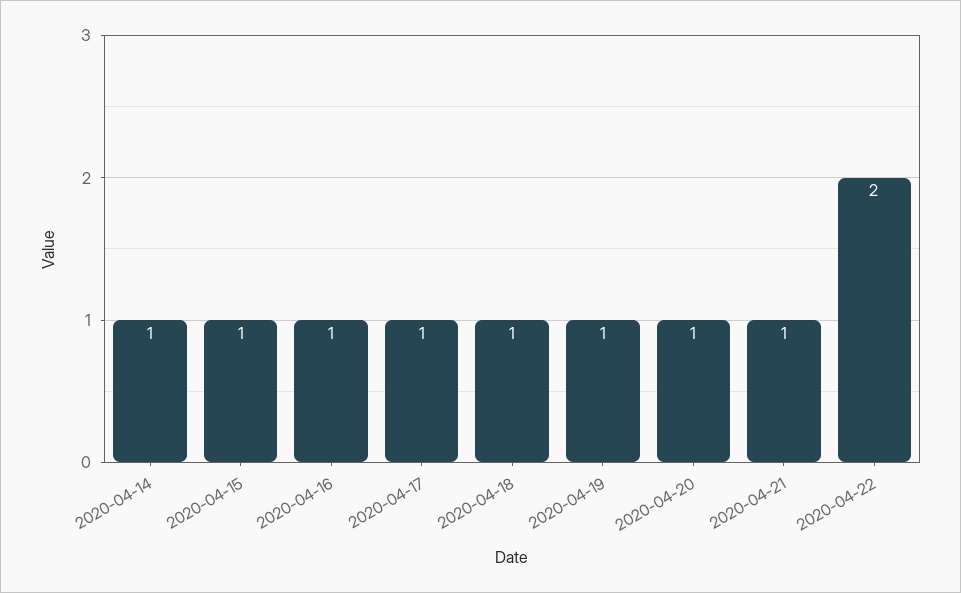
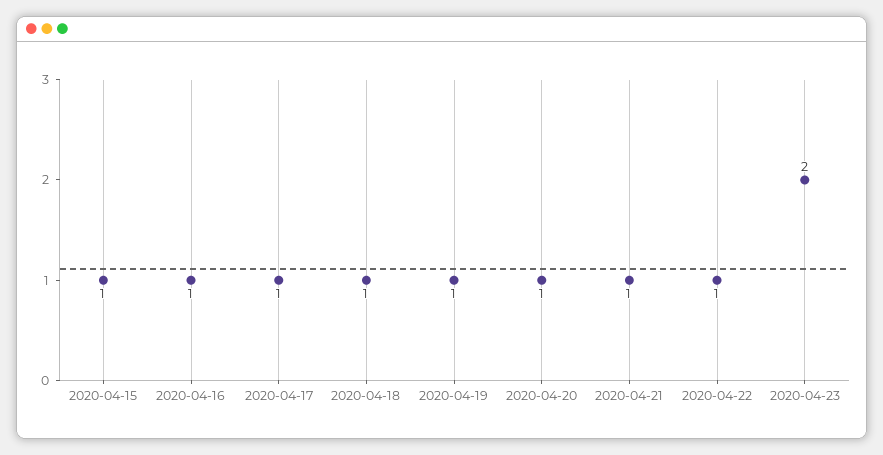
2020-04-14: 1 -> none
2020-04-22: 2 -> 1
2020-04-23: none -> 2

